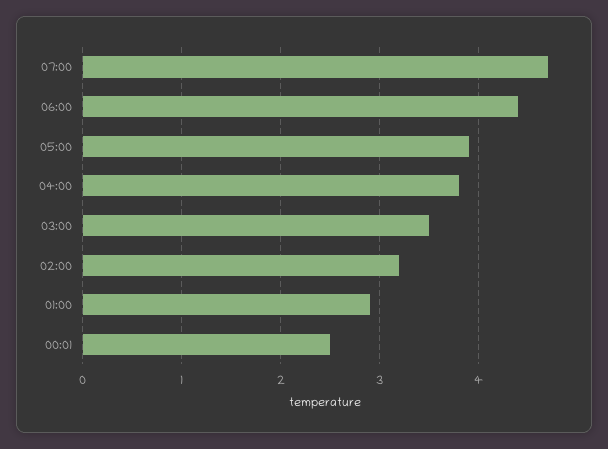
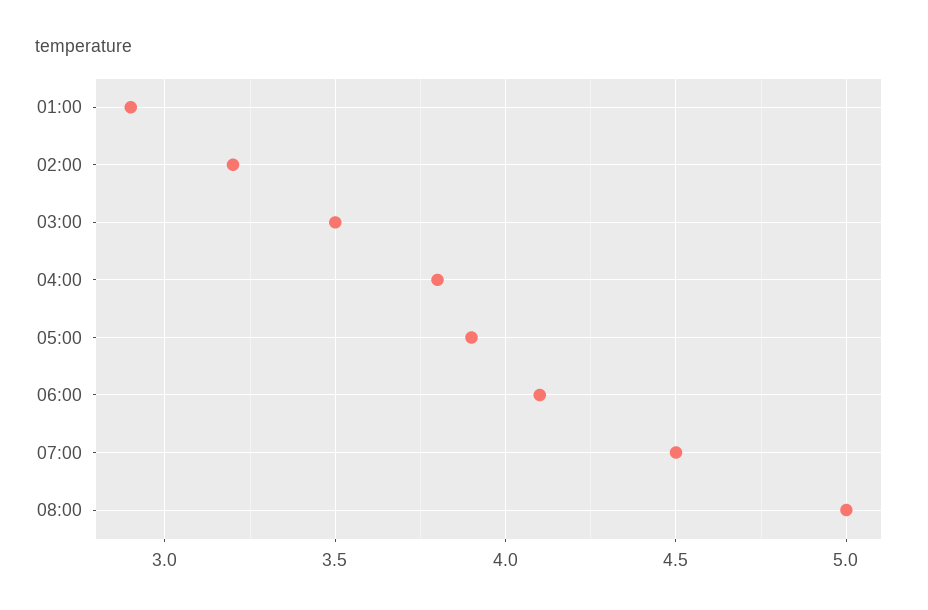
07:00: 4.7 -> 4.5
06:00: 4.4 -> 4.1
00:01: 2.5 -> none
08:00: none -> 5

